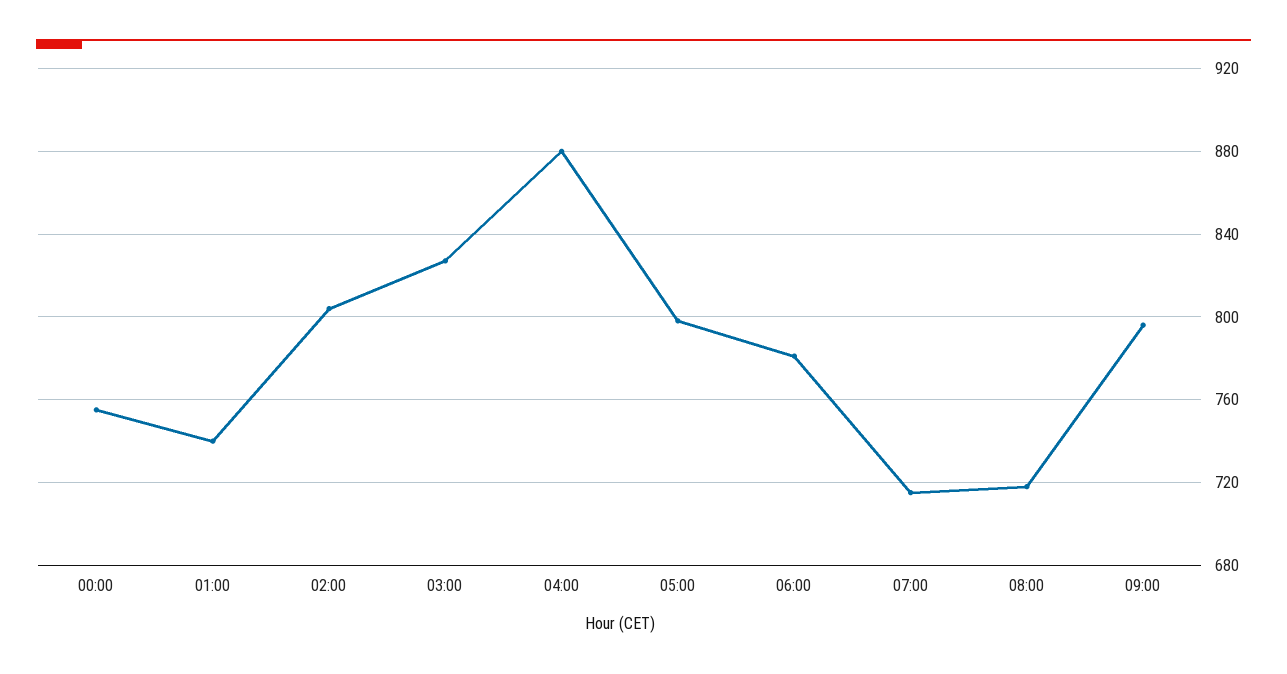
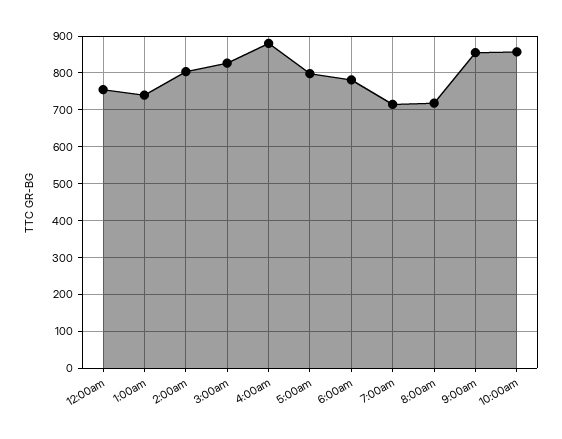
09:00: 795 -> 860
10:00am: none -> 860

